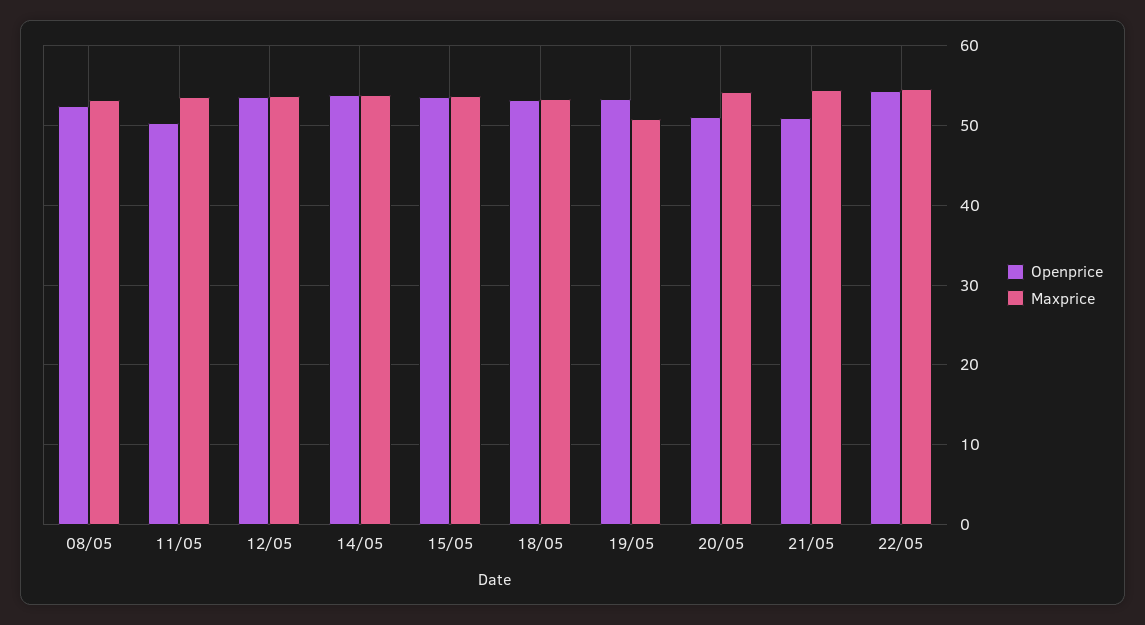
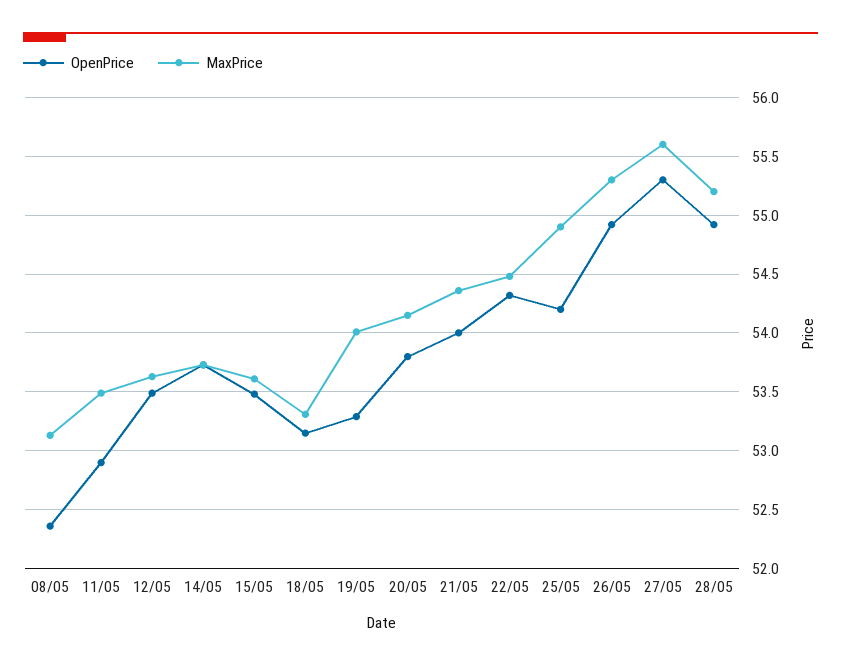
Openprice, 11/05: 50 -> 52.9
Maxprice, 19/05: 51 -> 54
Openprice, 20/05: 51 -> 53.8
Openprice, 21/05: 51 -> 54
Openprice, 25/05: none -> 54.2
Maxprice, 25/05: none -> 54.9
Openprice, 26/05: none -> 54.9
Maxprice, 26/05: none -> 55.3
Openprice, 27/05: none -> 55.3
Maxprice, 27/05: none -> 55.6
Openprice, 28/05: none -> 54.9
Maxprice, 28/05: none -> 55.2

